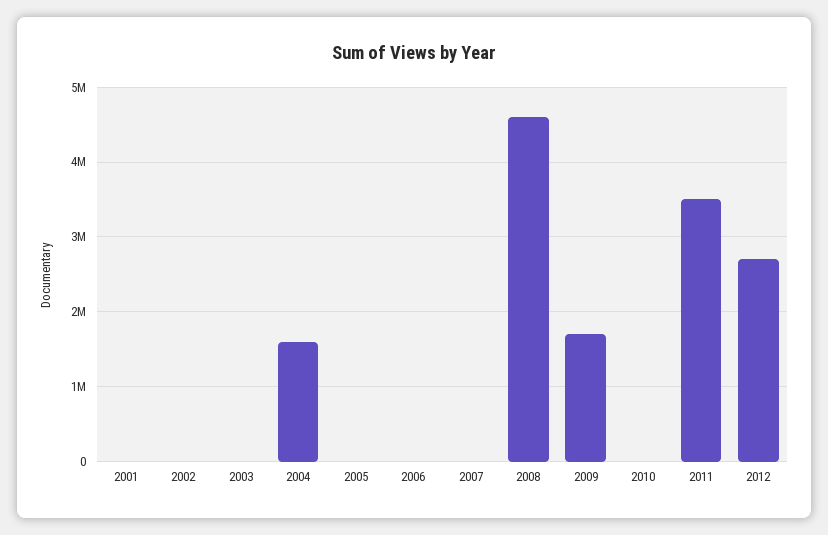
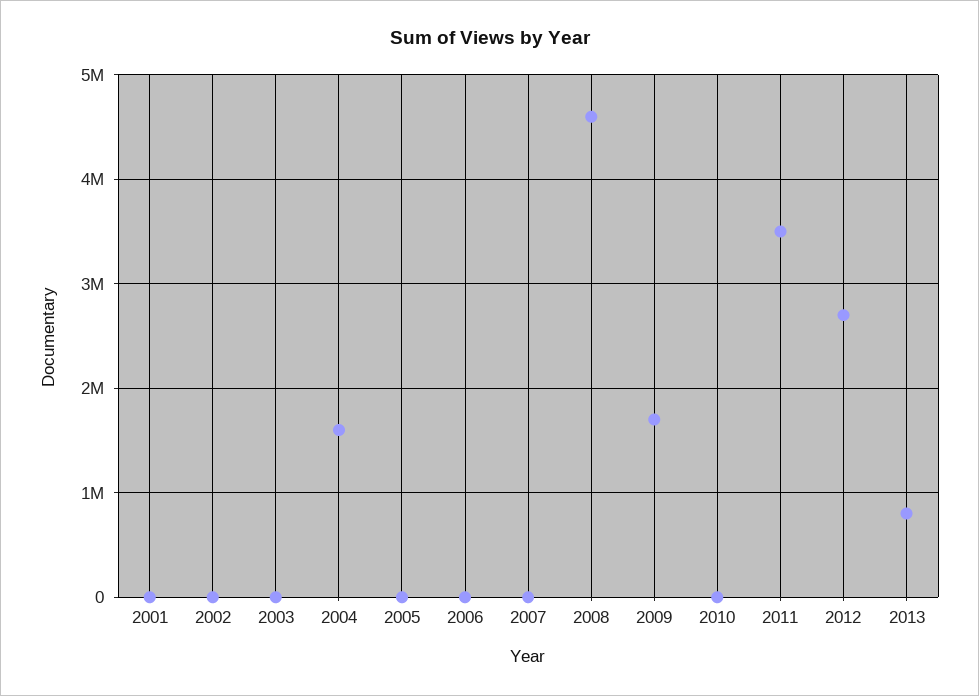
2013: none -> 800000

